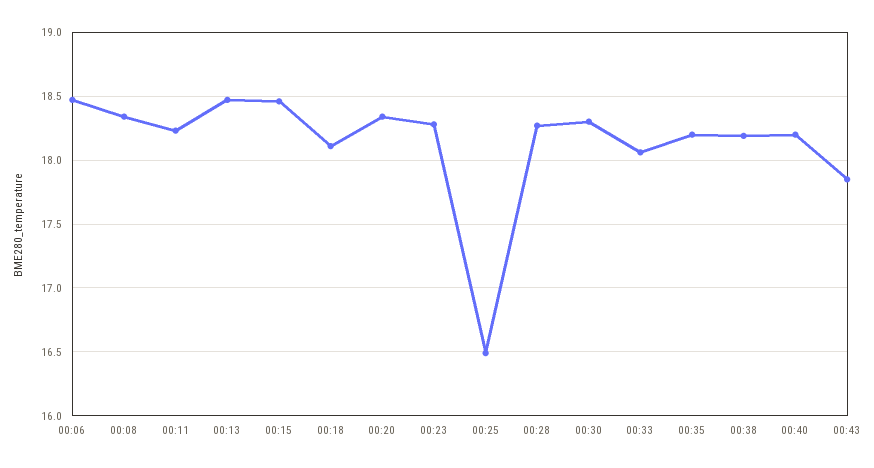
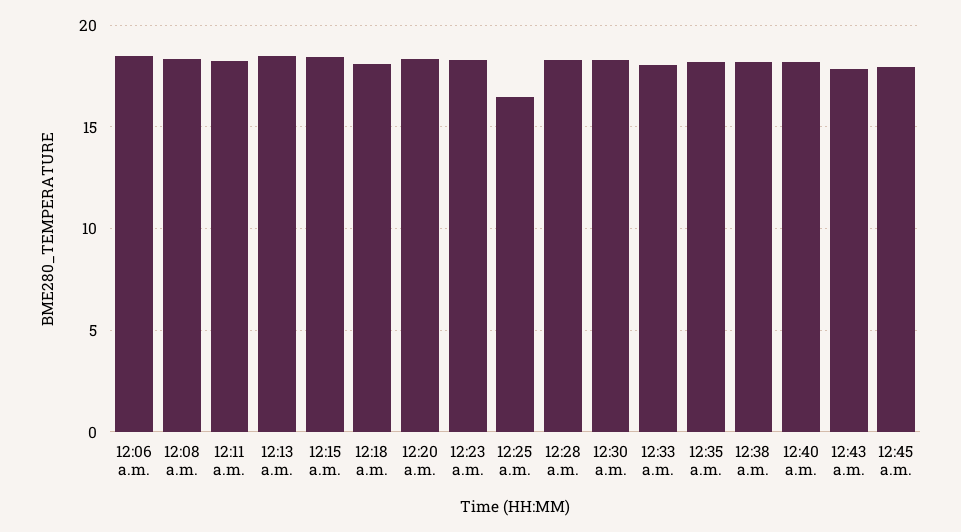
12:45 a.m.: none -> 18

